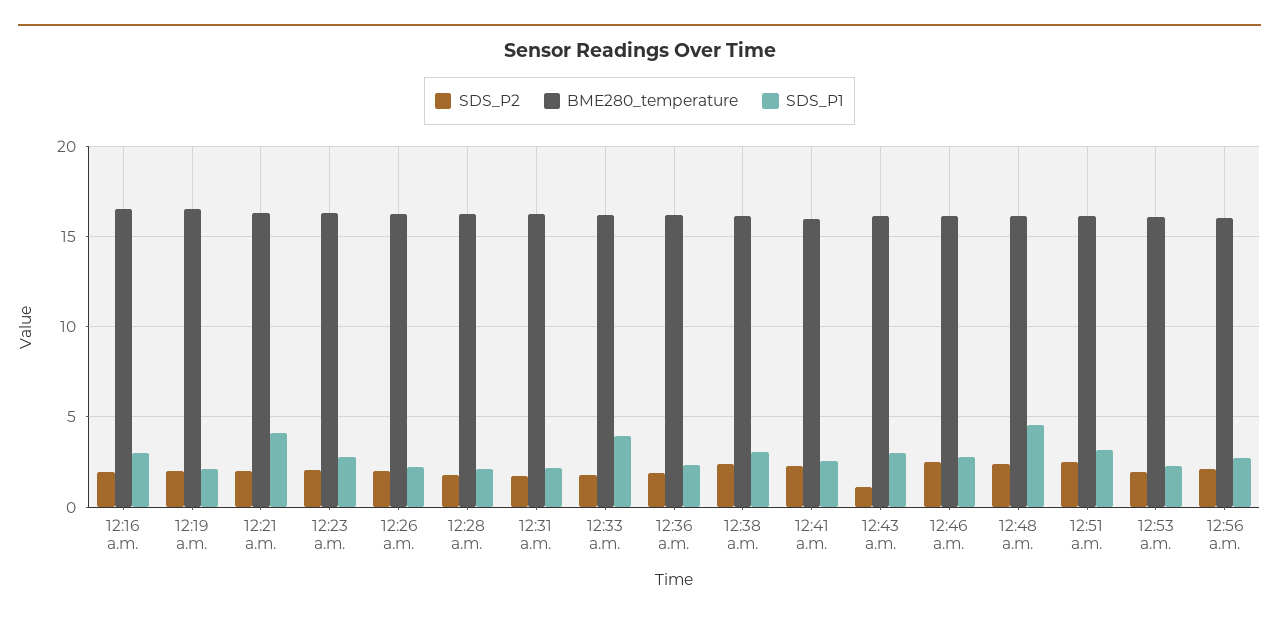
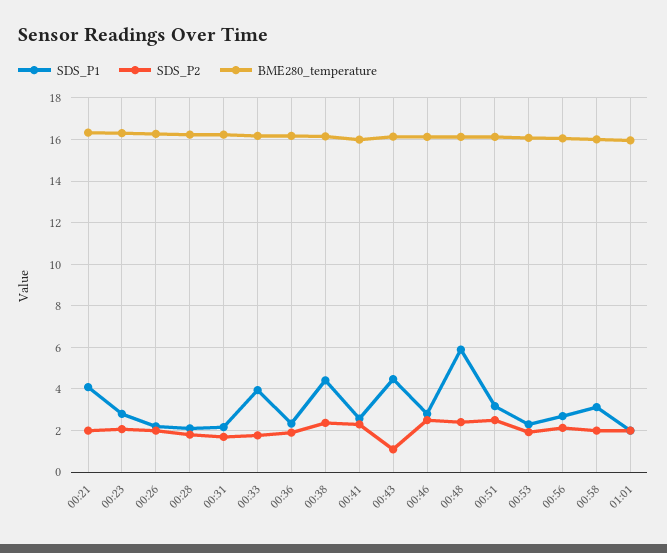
SDS_P2, 12:16 a.m.: 2 -> none
BME280_temperature, 12:16 a.m.: 16.5 -> none
SDS_P1, 12:16 a.m.: 3 -> none
SDS_P2, 12:19 a.m.: 2 -> none
BME280_temperature, 12:19 a.m.: 16.5 -> none
SDS_P1, 12:19 a.m.: 2 -> none
SDS_P1, 12:38 a.m.: 3 -> 4.5
SDS_P1, 12:43 a.m.: 3 -> 4.5
SDS_P1, 12:48 a.m.: 4.5 -> 6
SDS_P1, 00:58: none -> 3
SDS_P2, 00:58: none -> 2
BME280_temperature, 00:58: none -> 16
SDS_P1, 01:01: none -> 2
SDS_P2, 01:01: none -> 2
BME280_temperature, 01:01: none -> 16

